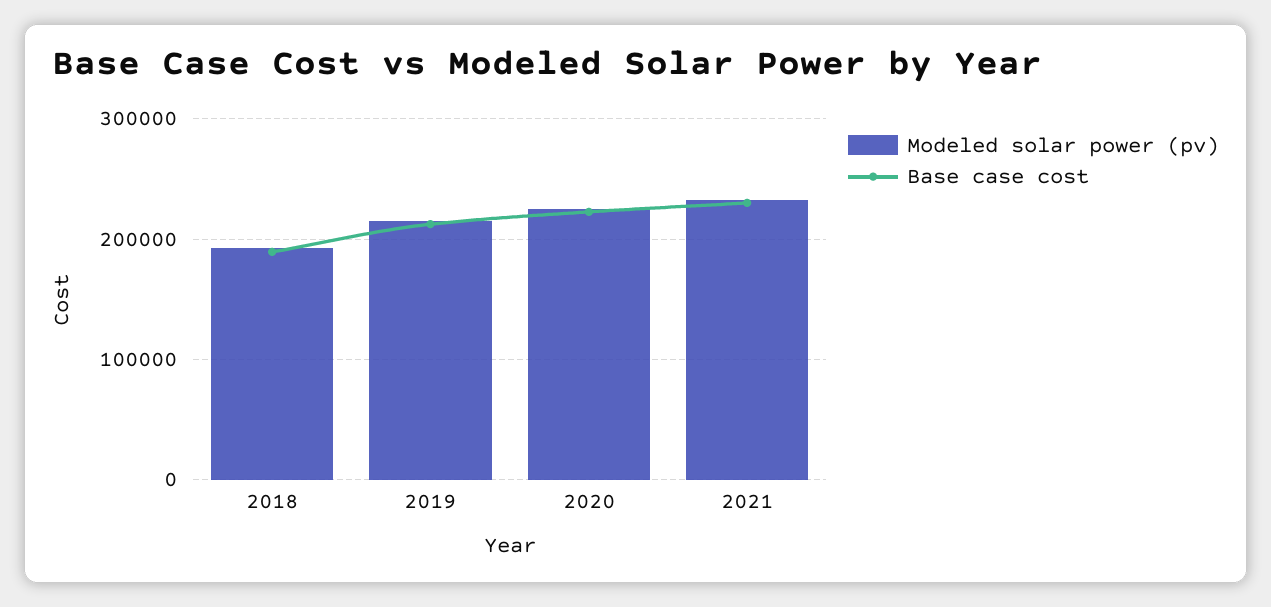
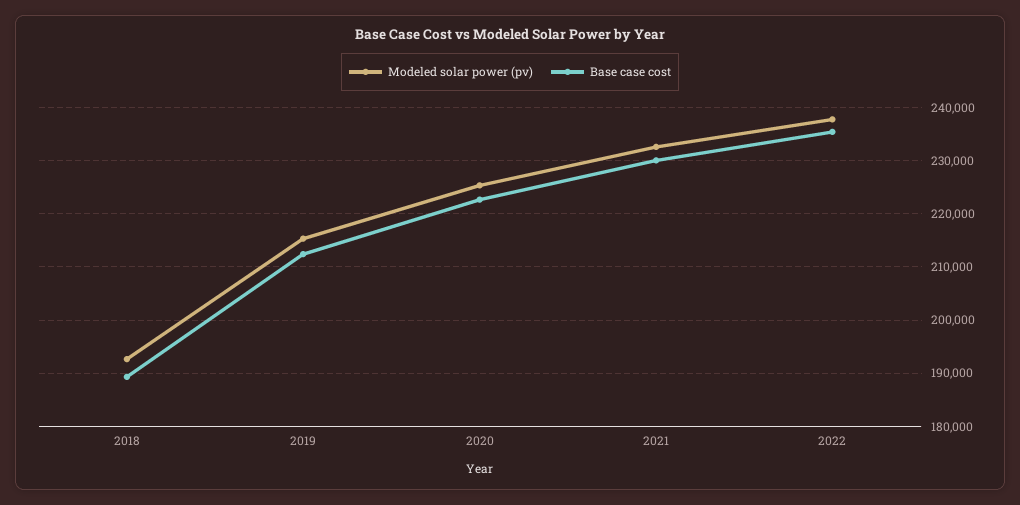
Modeled solar power (pv), 2022: none -> 238000
Base case cost, 2022: none -> 236000

